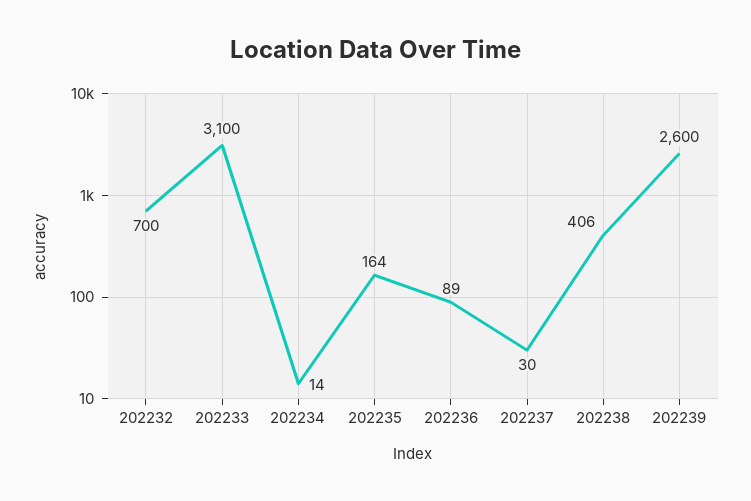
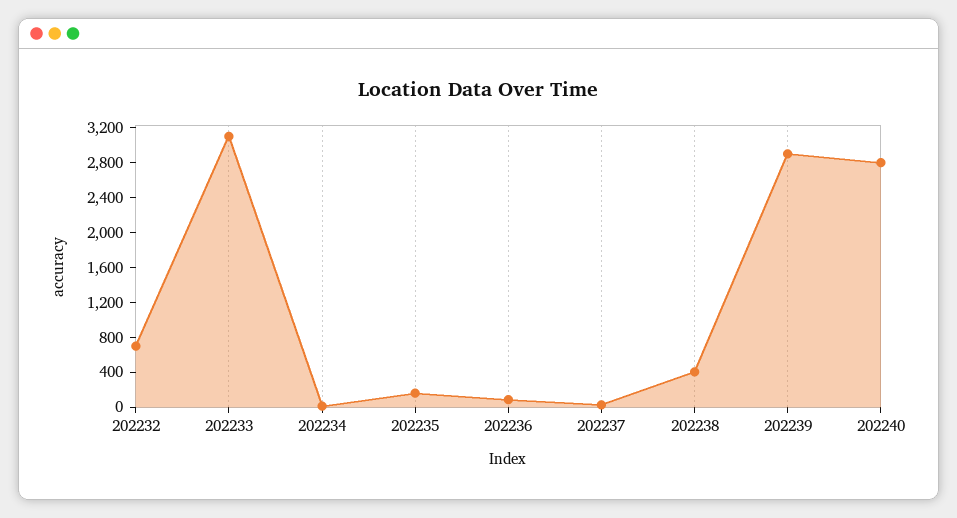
202239: 2600 -> 2900
202240: none -> 2800

